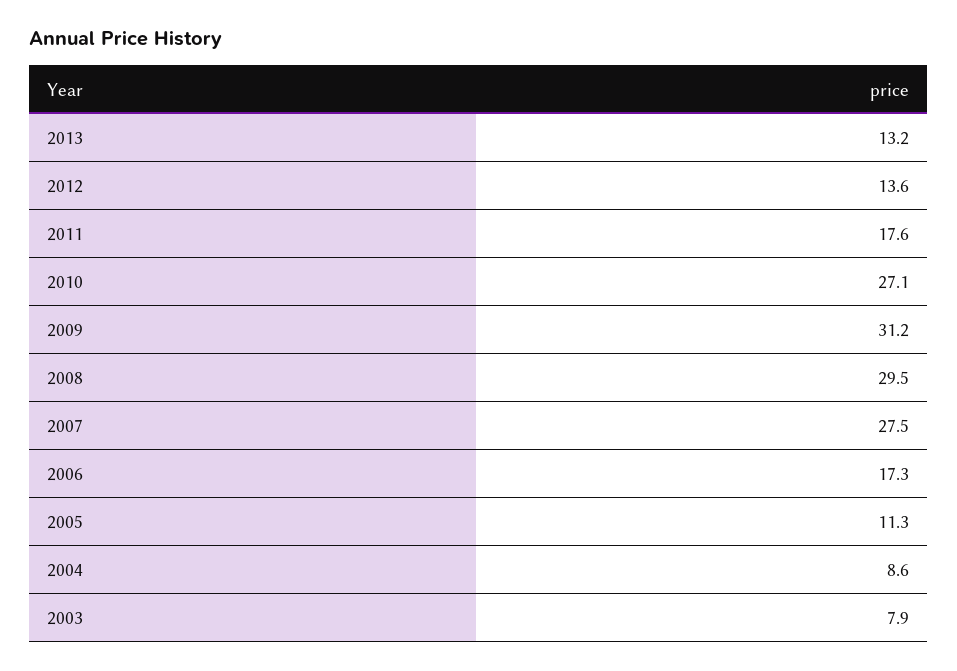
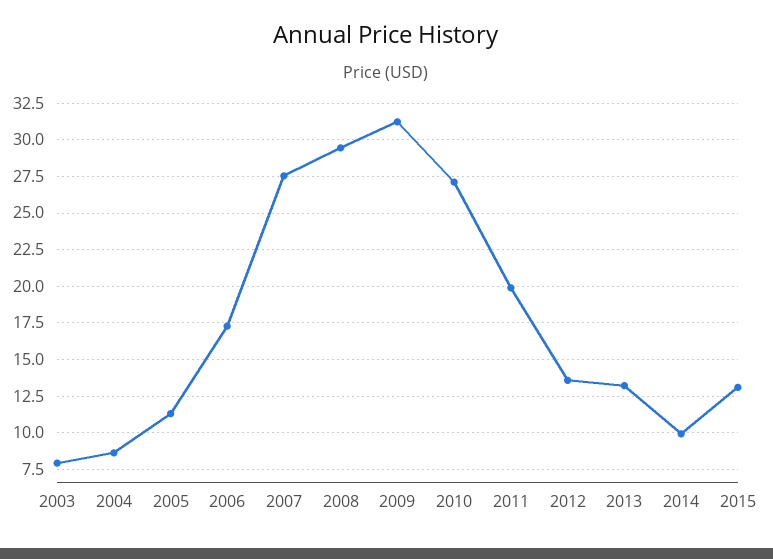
2011: 17.6 -> 20
2014: none -> 10
2015: none -> 13

